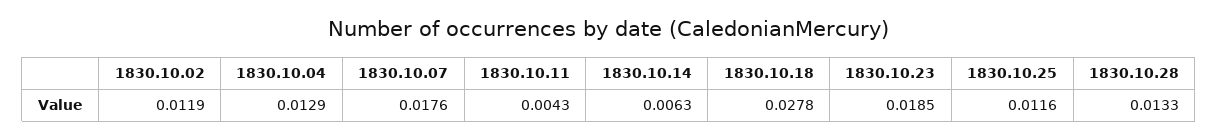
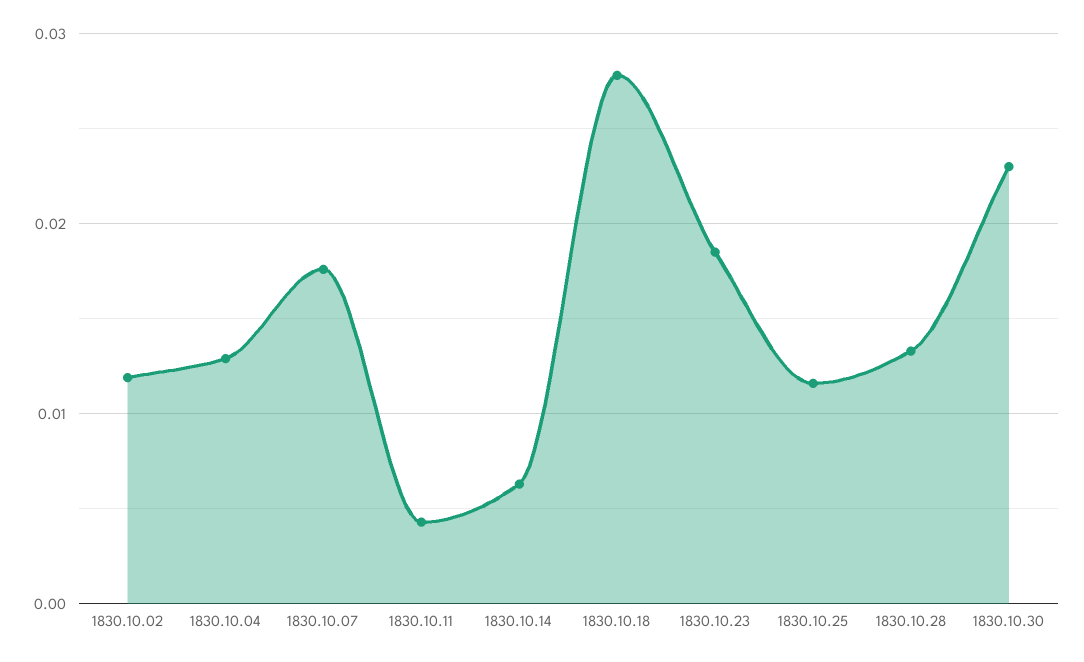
1830.10.30: none -> 0.023

